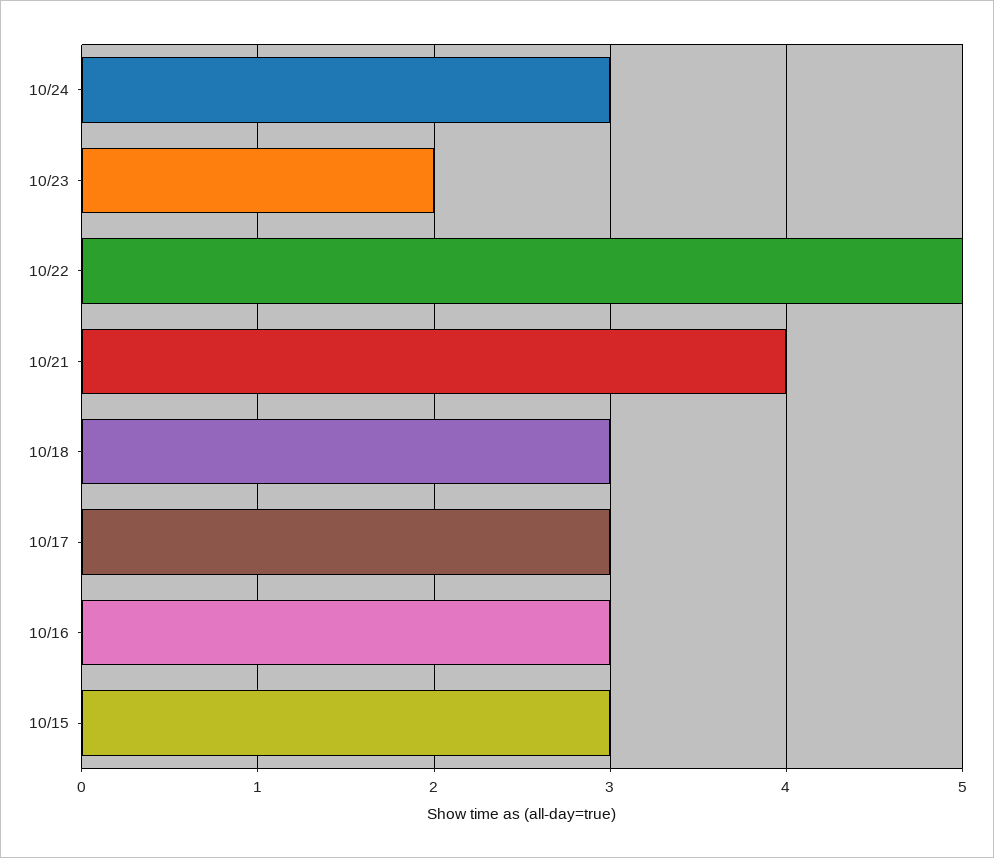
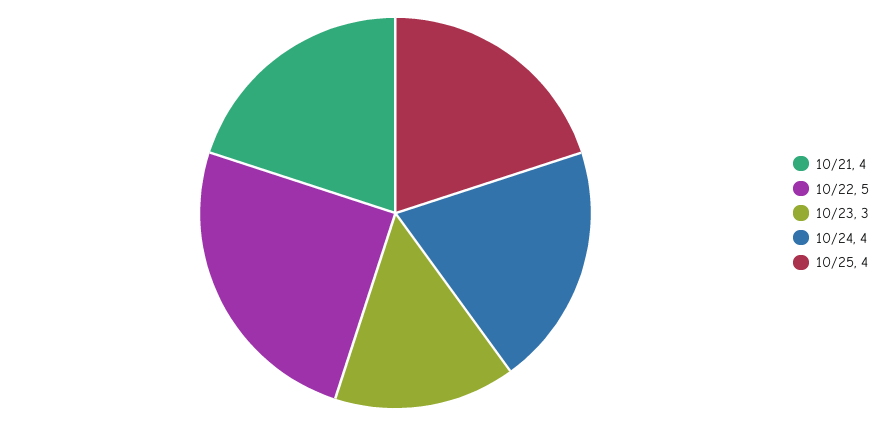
10/24: 3 -> 4
10/23: 2 -> 3
10/18: 3 -> none
10/17: 3 -> none
10/16: 3 -> none
10/15: 3 -> none
10/25: none -> 4

